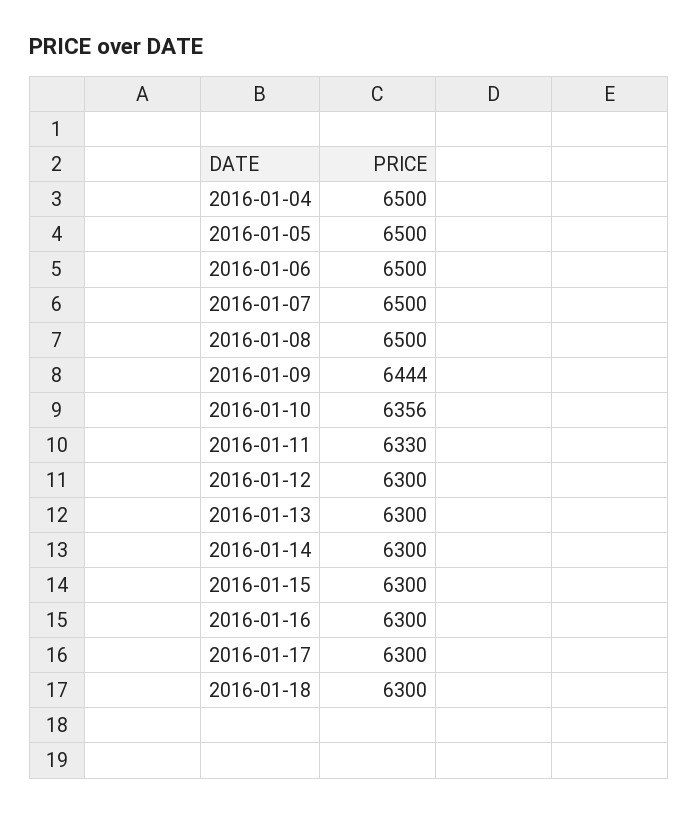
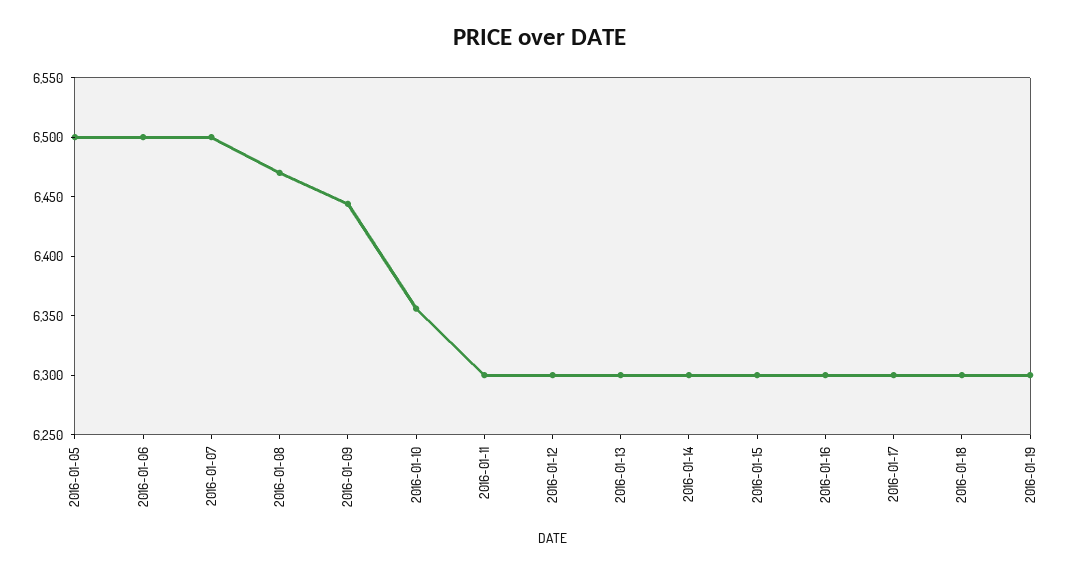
2016-01-04: 6500 -> none
2016-01-08: 6500 -> 6470
2016-01-11: 6330 -> 6300
2016-01-19: none -> 6300

